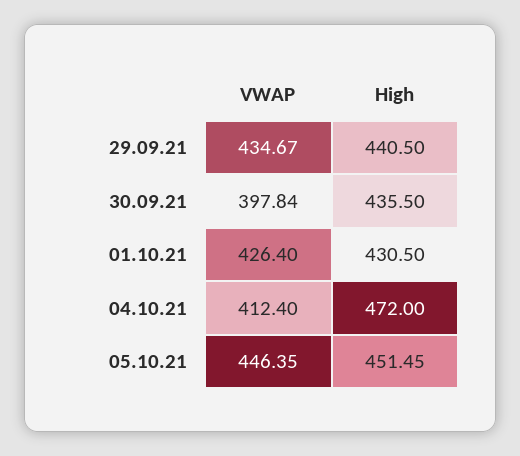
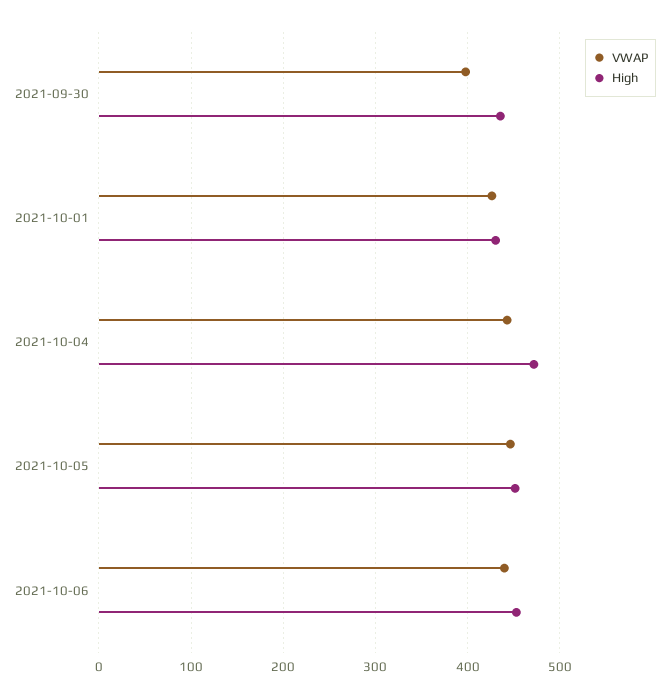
VWAP, 29.09.21: 434.67 -> none
High, 29.09.21: 440.5 -> none
VWAP, 04.10.21: 412.4 -> 440
VWAP, 2021-10-06: none -> 440
High, 2021-10-06: none -> 450

